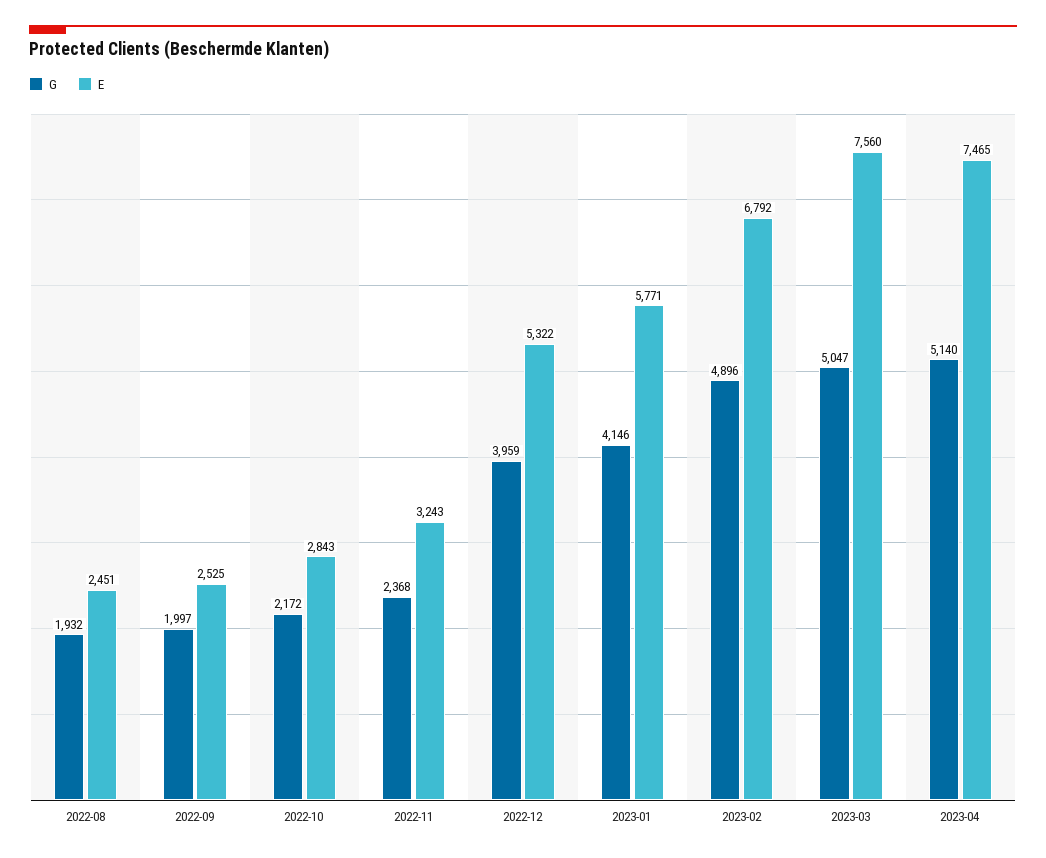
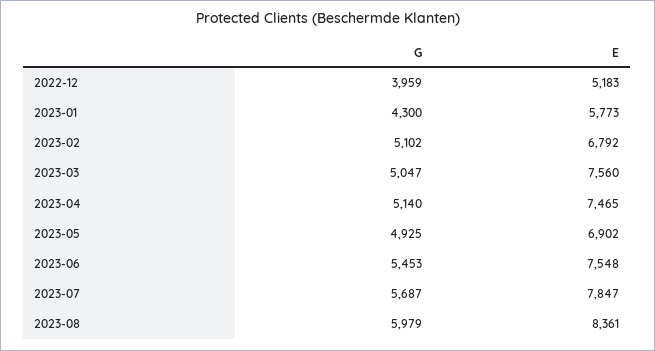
G, 2022-08: 1932 -> none
E, 2022-08: 2451 -> none
G, 2022-09: 1997 -> none
E, 2022-09: 2525 -> none
G, 2022-10: 2172 -> none
E, 2022-10: 2843 -> none
G, 2022-11: 2368 -> none
E, 2022-11: 3243 -> none
E, 2022-12: 5322 -> 5183
G, 2023-01: 4146 -> 4300
E, 2023-01: 5771 -> 5773
G, 2023-02: 4896 -> 5102
G, 2023-05: none -> 4925
E, 2023-05: none -> 6902
G, 2023-06: none -> 5453
E, 2023-06: none -> 7548
G, 2023-07: none -> 5687
E, 2023-07: none -> 7847
G, 2023-08: none -> 5979
E, 2023-08: none -> 8361

